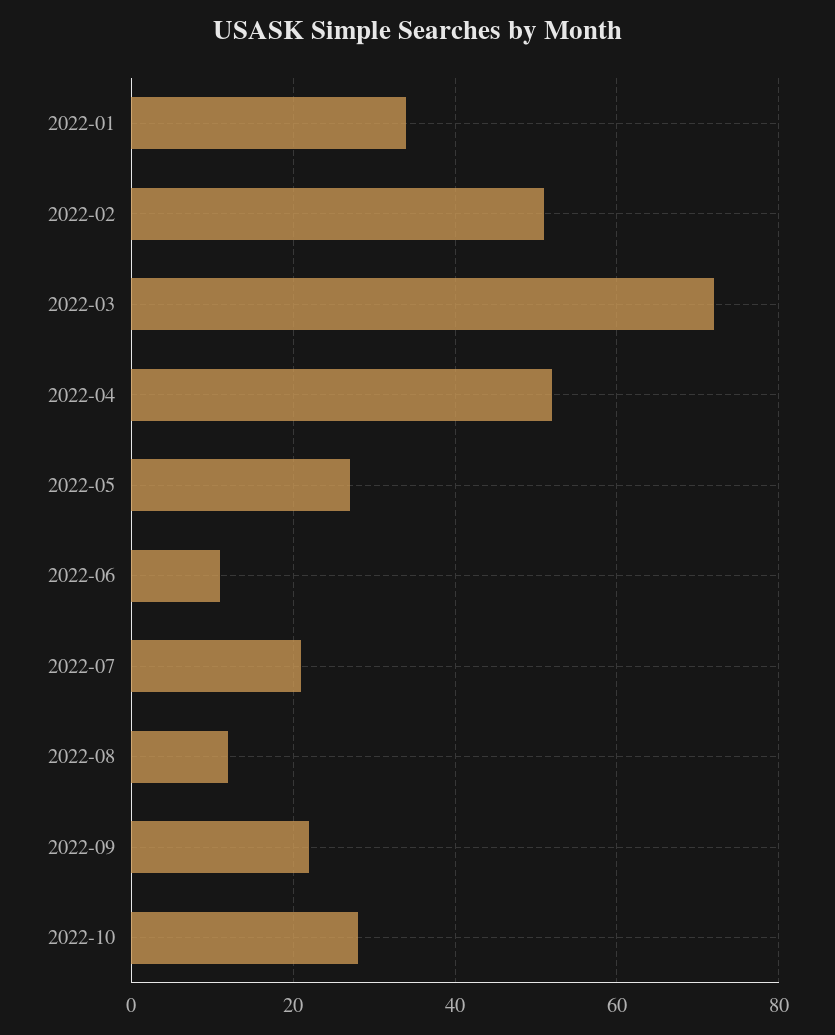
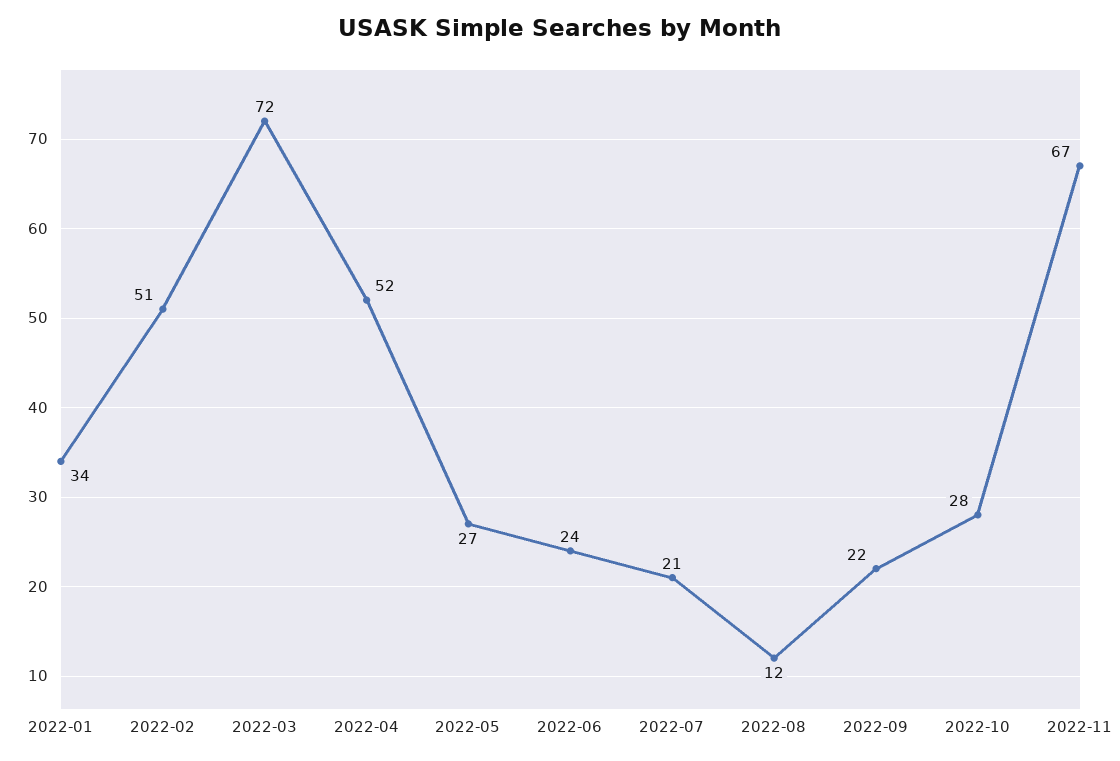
2022-06: 10 -> 24
2022-11: none -> 67

